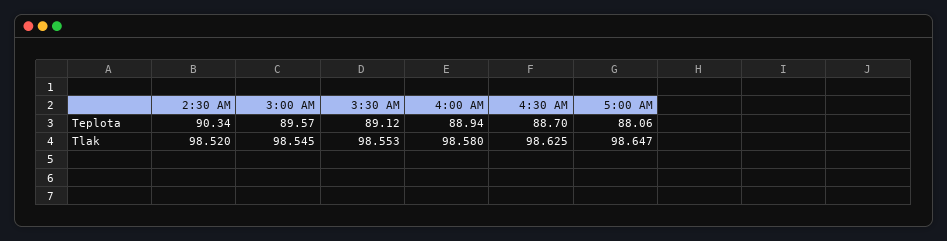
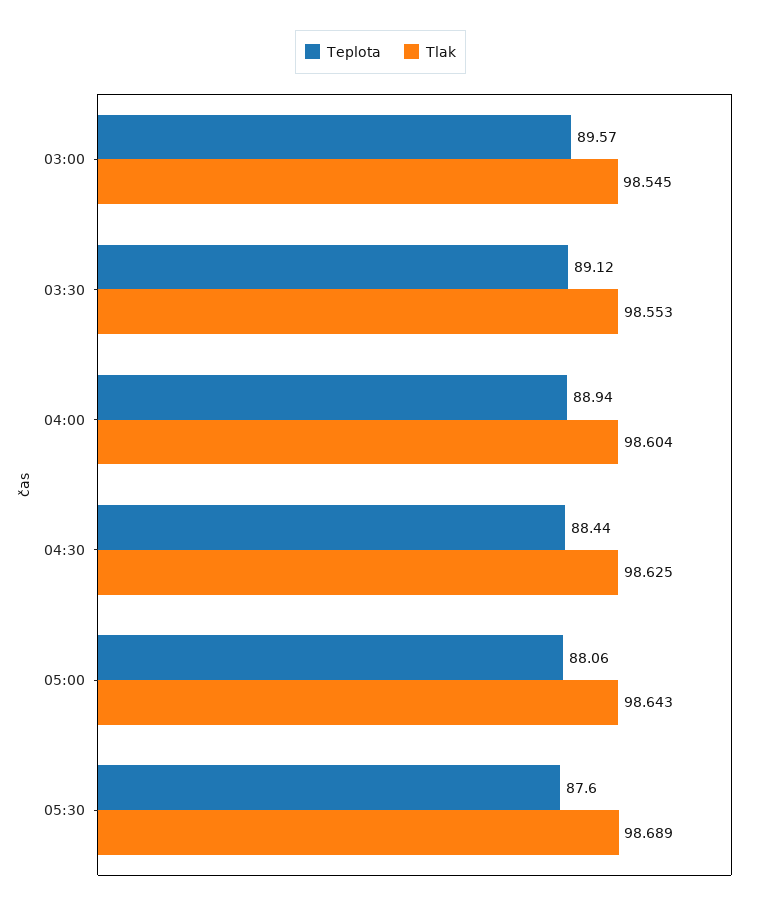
Teplota, 2:30 AM: 90.34 -> none
Teplota, 4:30 AM: 88.7 -> 88.44
Tlak, 2:30 AM: 98.52 -> none
Tlak, 4:00 AM: 98.58 -> 98.604
Tlak, 5:00 AM: 98.647 -> 98.643
Teplota, 05:30: none -> 87.6
Tlak, 05:30: none -> 98.689

